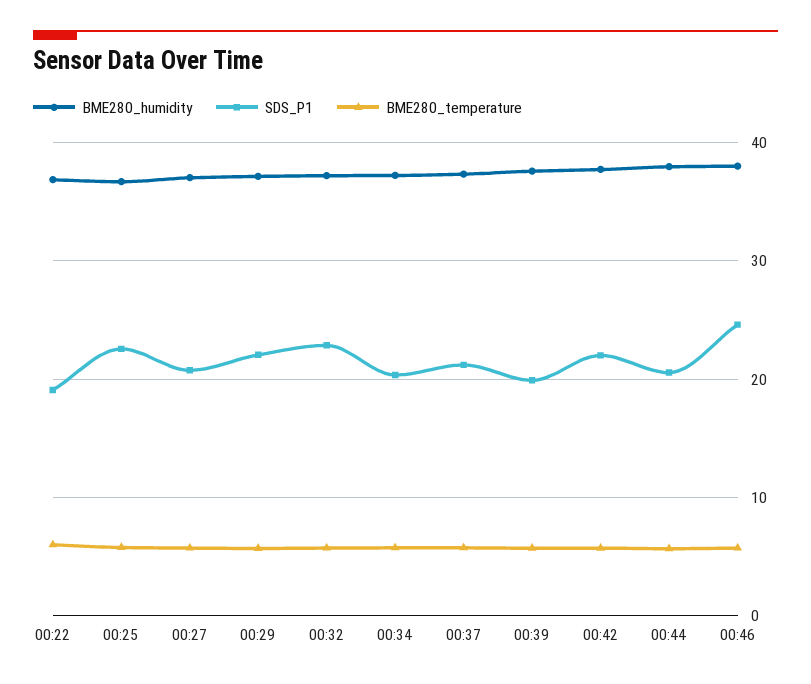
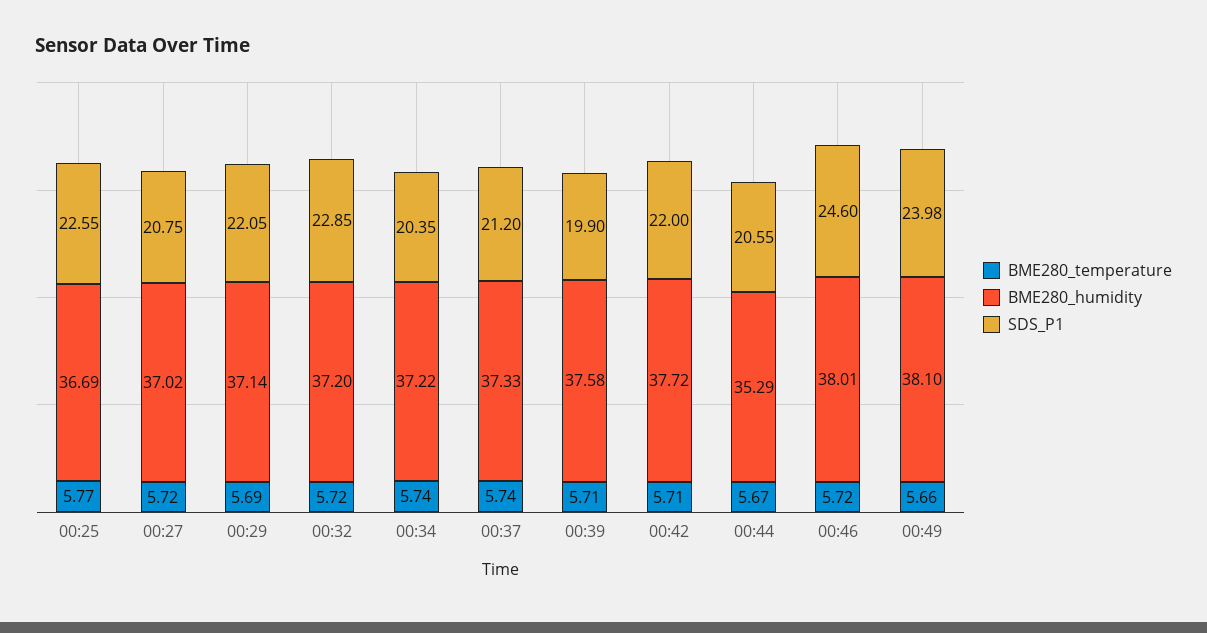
BME280_humidity, 00:22: 37 -> none
SDS_P1, 00:22: 19 -> none
BME280_temperature, 00:22: 6 -> none
BME280_humidity, 00:44: 38 -> 35.29
BME280_temperature, 00:49: none -> 5.66
BME280_humidity, 00:49: none -> 38.1
SDS_P1, 00:49: none -> 23.98

